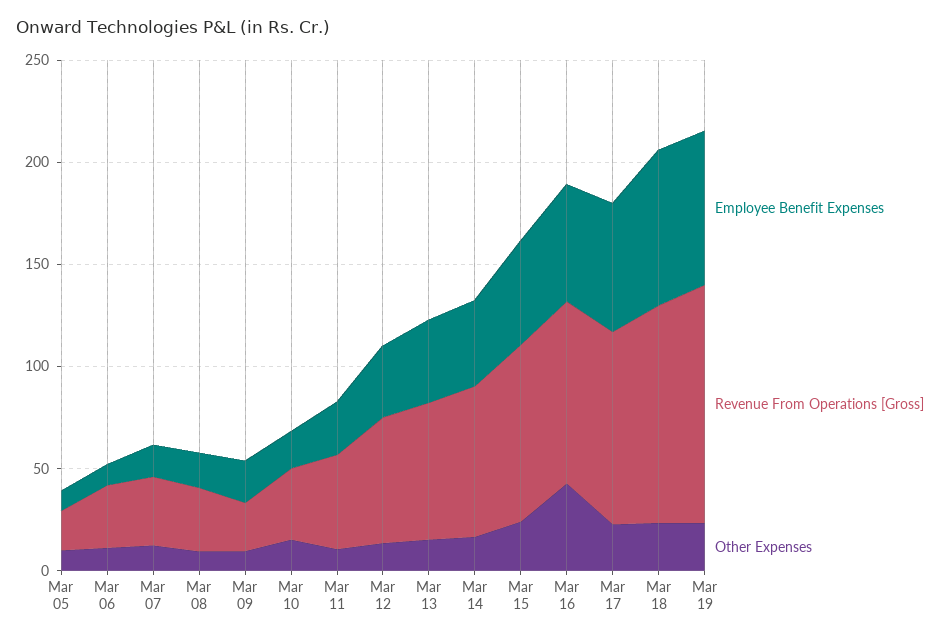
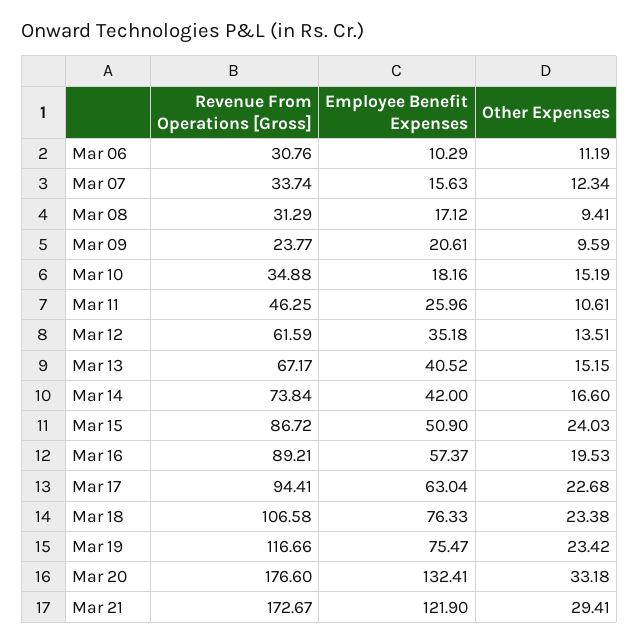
Employee Benefit Expenses, Mar 05: 10 -> none
Revenue From Operations [Gross], Mar 05: 20 -> none
Other Expenses, Mar 05: 10 -> none
Other Expenses, Mar 16: 40 -> 19.53
Revenue From Operations [Gross], Mar 20: none -> 176.6
Employee Benefit Expenses, Mar 20: none -> 132.41
Other Expenses, Mar 20: none -> 33.18
Revenue From Operations [Gross], Mar 21: none -> 172.67
Employee Benefit Expenses, Mar 21: none -> 121.9
Other Expenses, Mar 21: none -> 29.41

